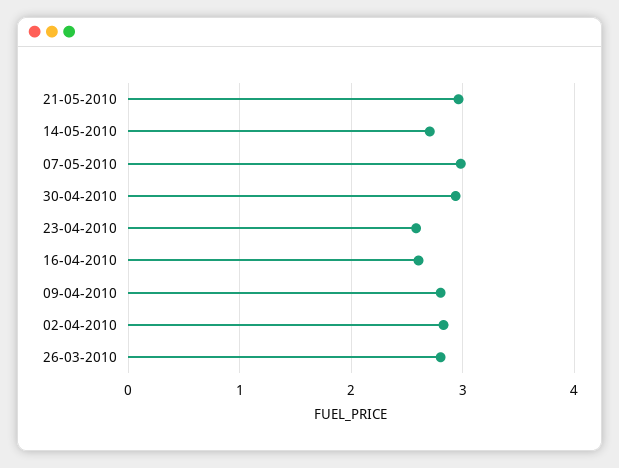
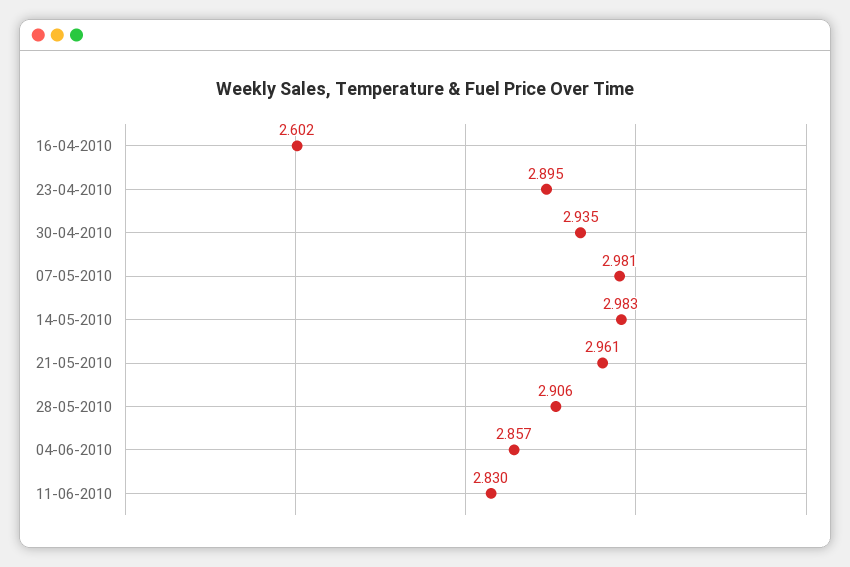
14-05-2010: 2.7 -> 2.983
23-04-2010: 2.6 -> 2.895
09-04-2010: 2.8 -> none
02-04-2010: 2.8 -> none
26-03-2010: 2.8 -> none
28-05-2010: none -> 2.906
04-06-2010: none -> 2.857
11-06-2010: none -> 2.83

